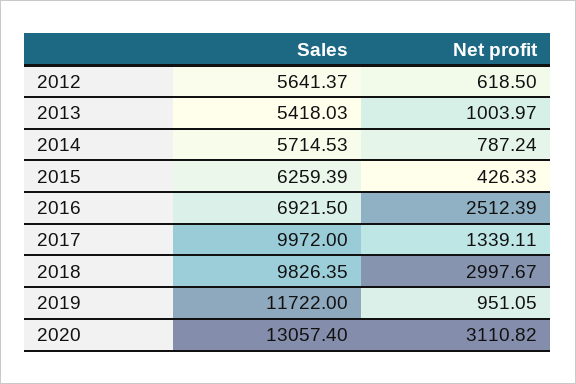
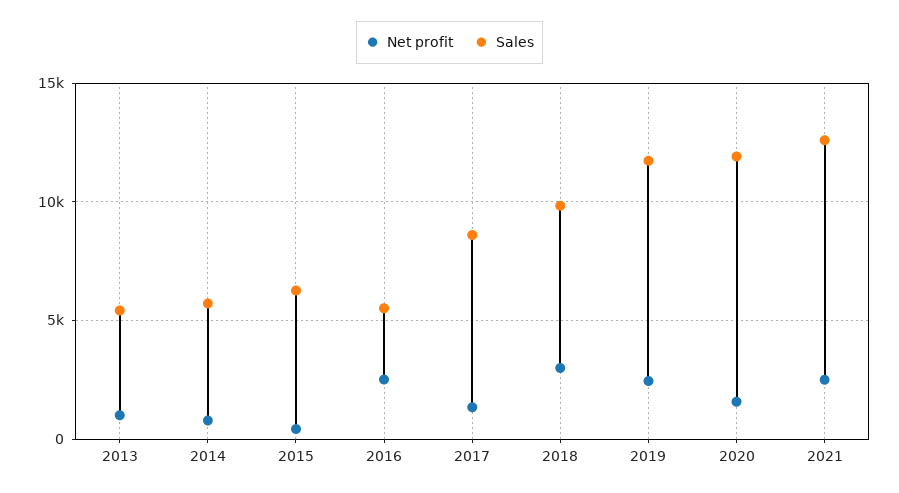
Sales, 2012: 5641.37 -> none
Net profit, 2012: 618.5 -> none
Sales, 2016: 6921.5 -> 5500
Sales, 2017: 9972 -> 8500
Net profit, 2019: 951.05 -> 2500
Sales, 2020: 13057.4 -> 12000
Net profit, 2020: 3110.82 -> 1500
Net profit, 2021: none -> 2500
Sales, 2021: none -> 12500

